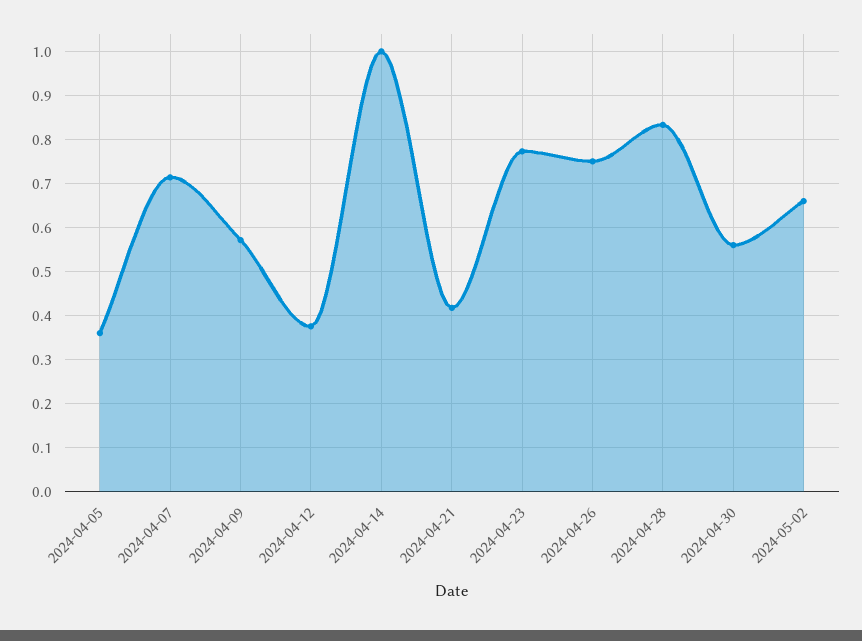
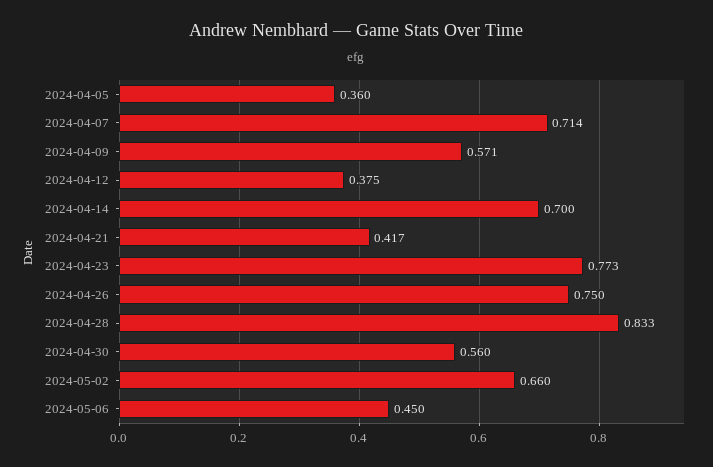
2024-04-14: 1 -> 0.7
2024-05-06: none -> 0.45

